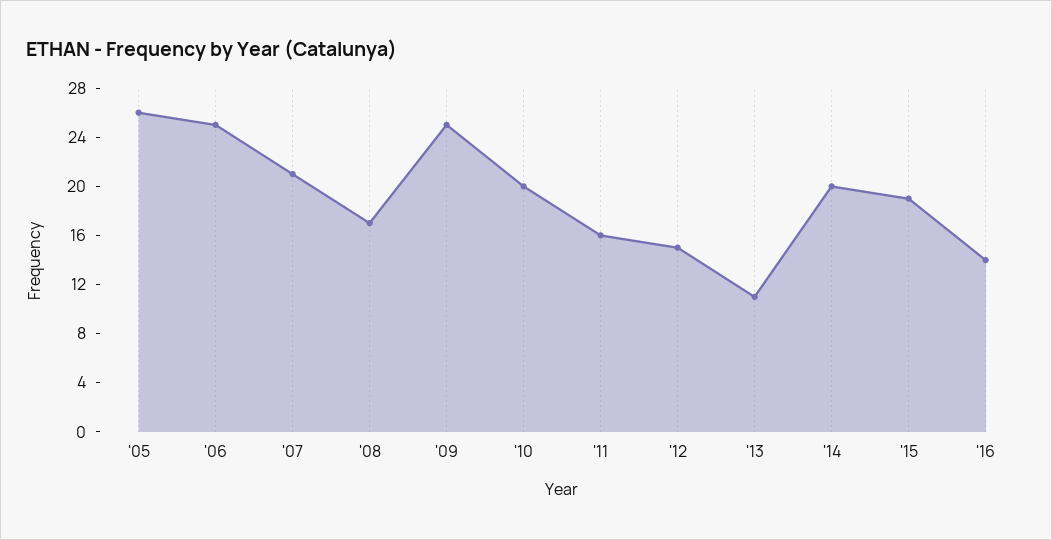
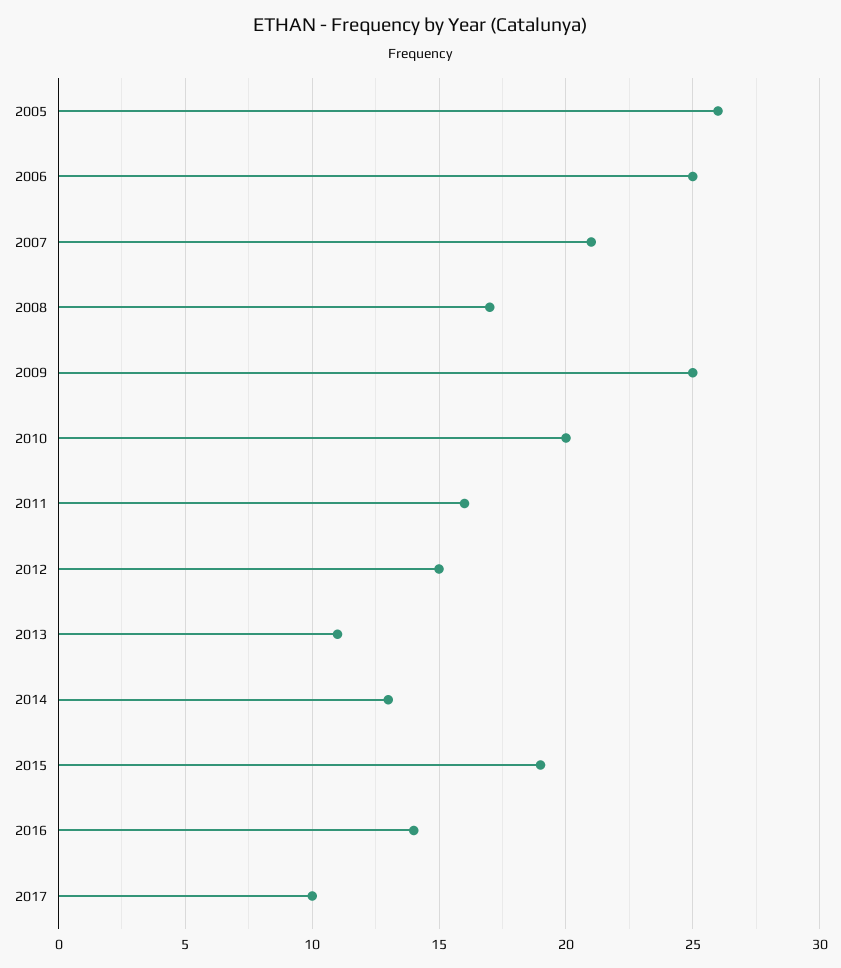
'14: 20 -> 13
2017: none -> 10

